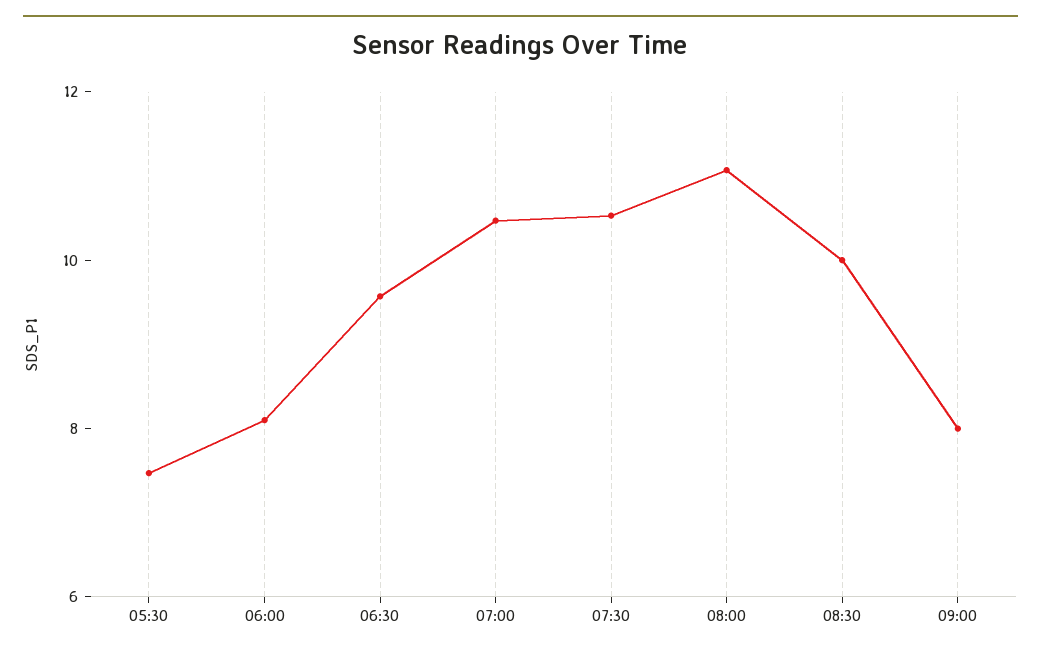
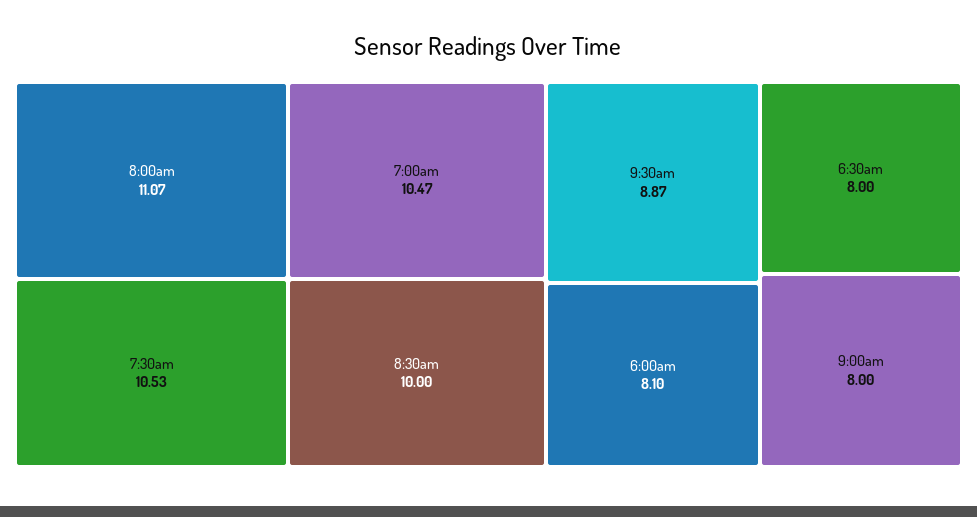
05:30: 7.5 -> none
06:30: 9.5 -> 8
9:30am: none -> 8.87

